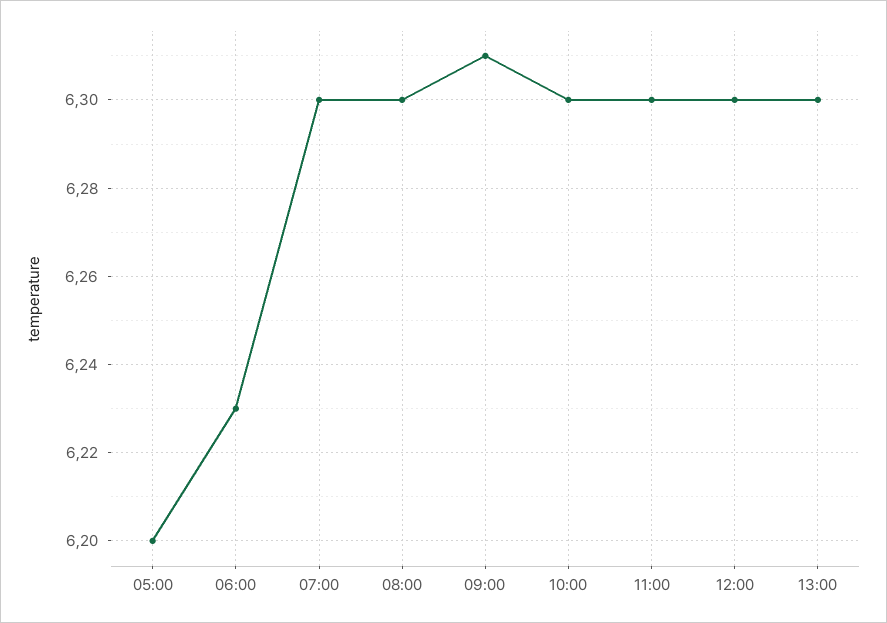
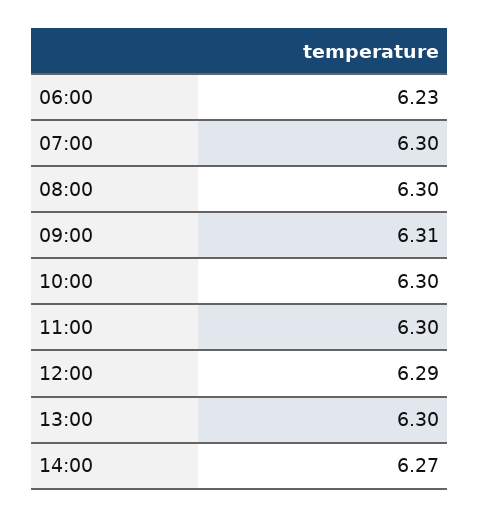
05:00: 6.2 -> none
12:00: 6.3 -> 6.29
14:00: none -> 6.27

